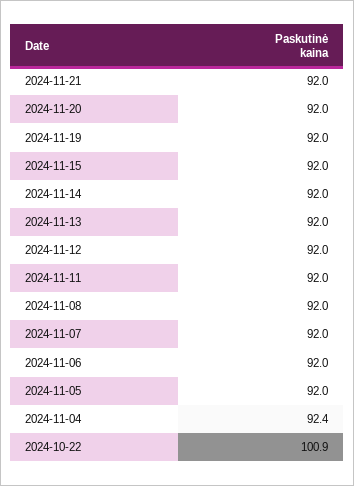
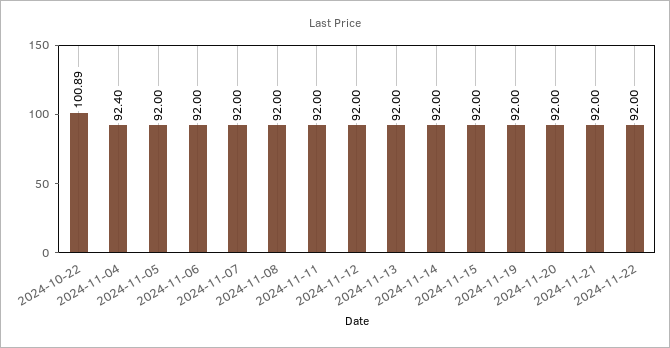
2024-11-22: none -> 92

